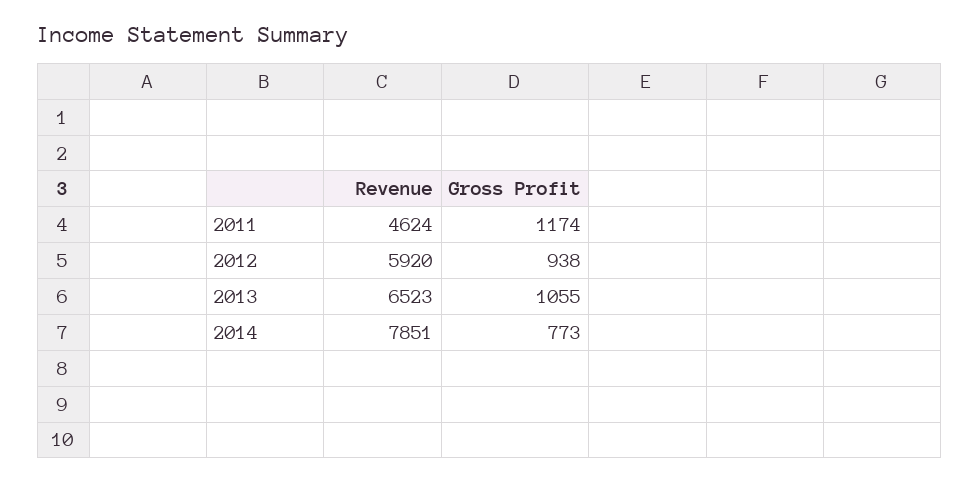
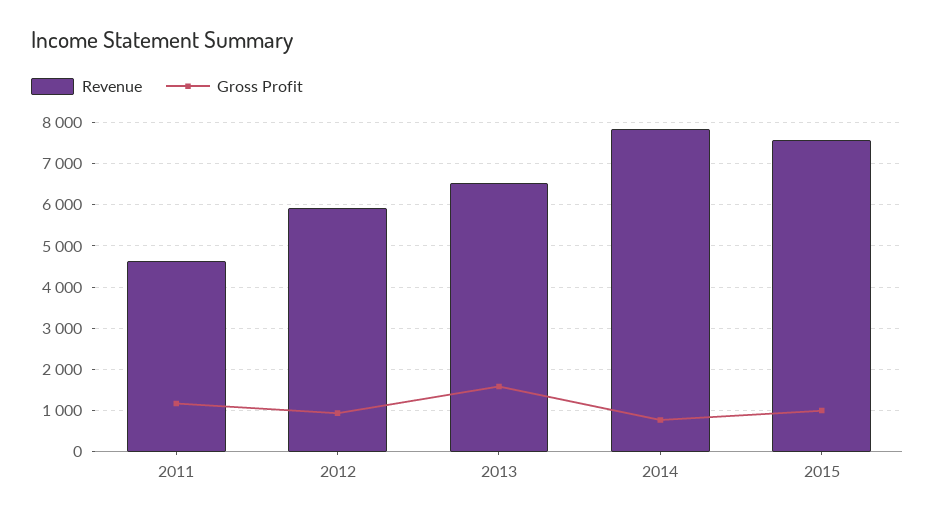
Gross Profit, 2013: 1055 -> 1600
Revenue, 2015: none -> 7600
Gross Profit, 2015: none -> 1000

